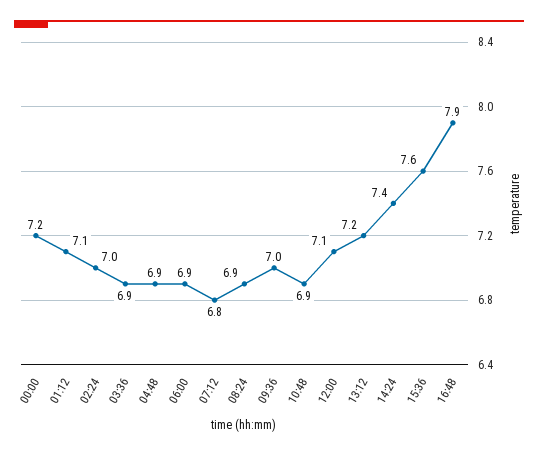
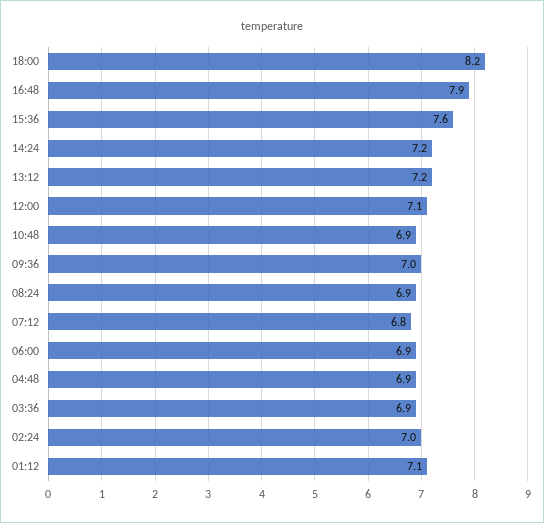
00:00: 7.2 -> none
14:24: 7.4 -> 7.2
18:00: none -> 8.2

